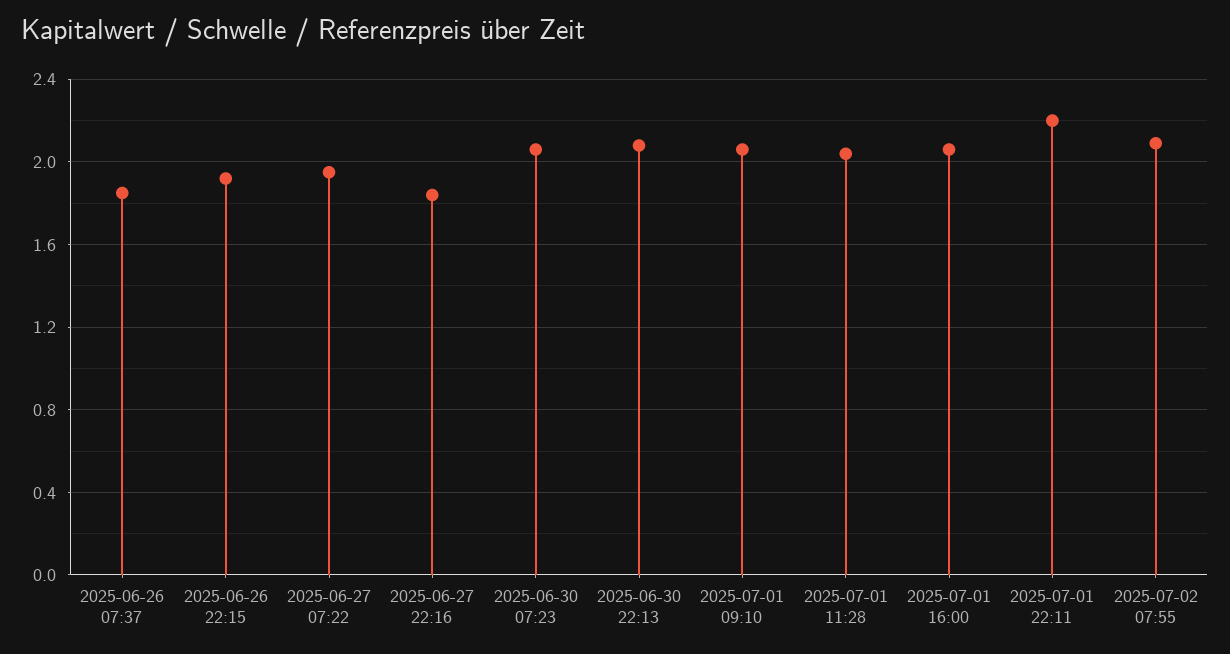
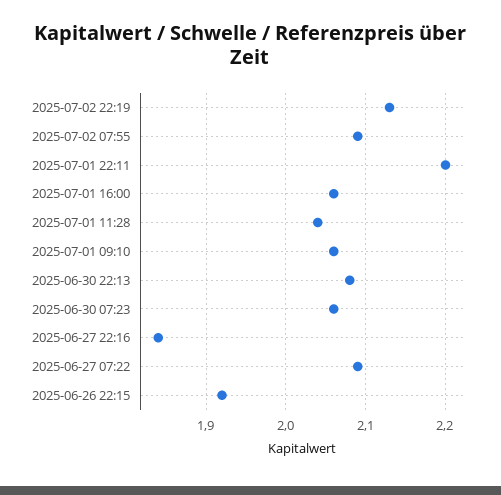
2025-06-26 07:37: 1.85 -> none
2025-06-27 07:22: 1.95 -> 2.09
2025-07-02 22:19: none -> 2.13

